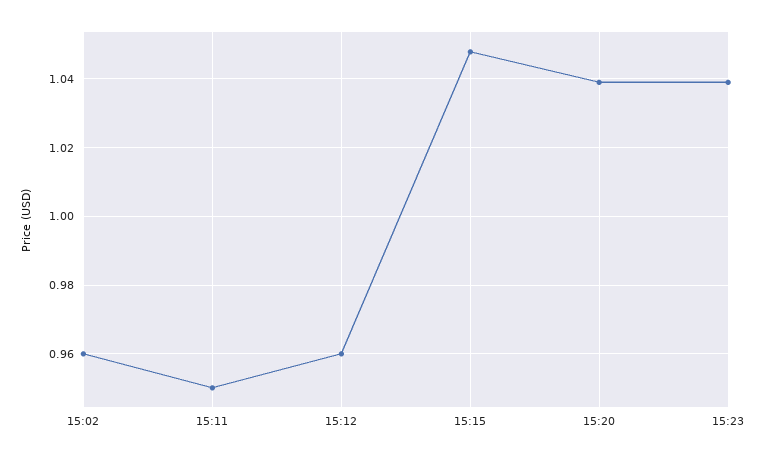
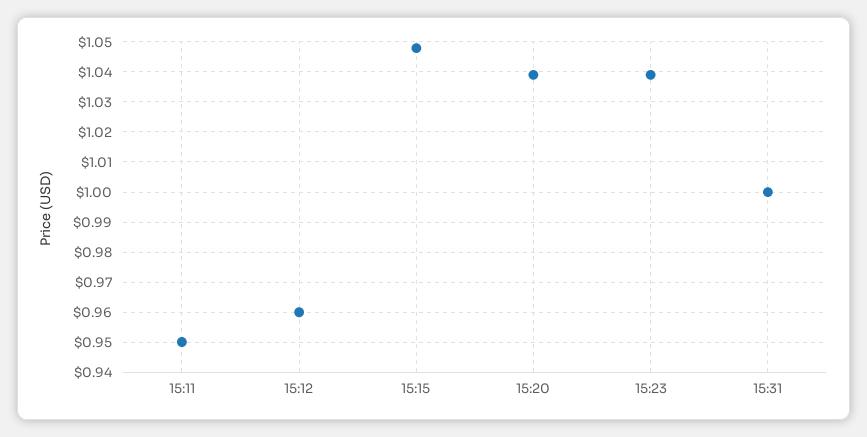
15:02: 0.96 -> none
15:31: none -> 1

